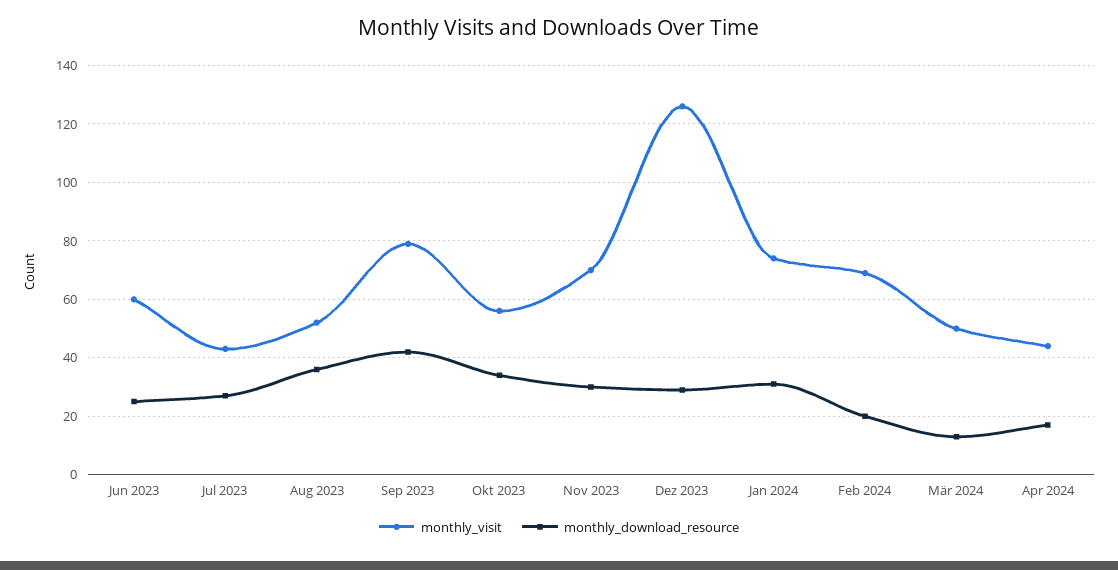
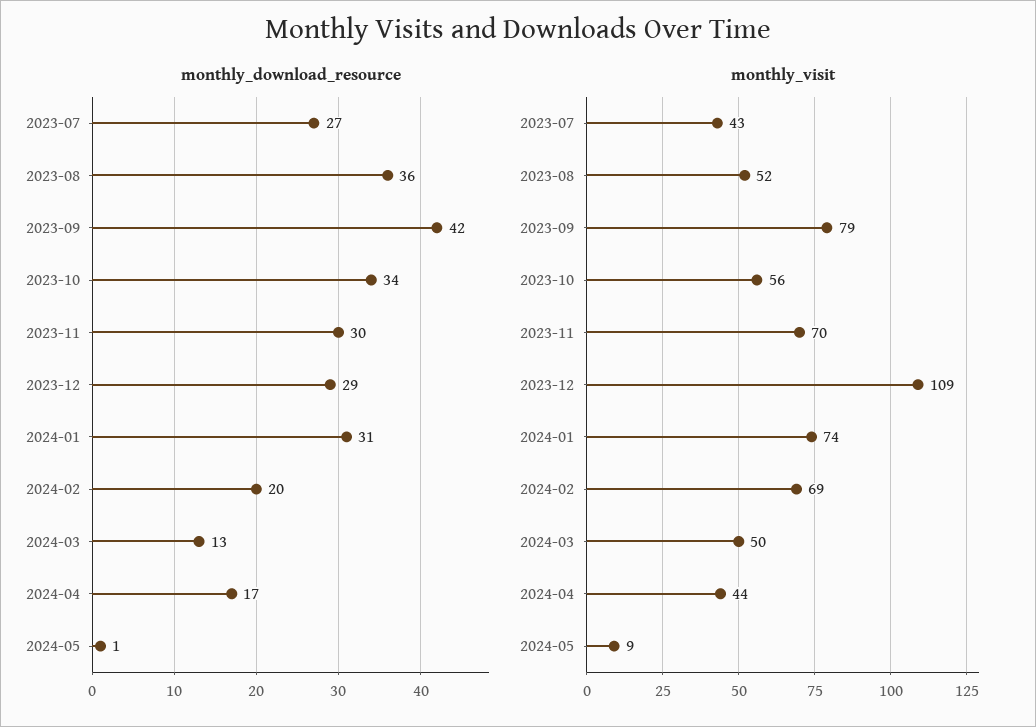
monthly_visit, Jun 2023: 60 -> none
monthly_download_resource, Jun 2023: 25 -> none
monthly_visit, Dez 2023: 125 -> 109
monthly_download_resource, 2024-05: none -> 1
monthly_visit, 2024-05: none -> 9

